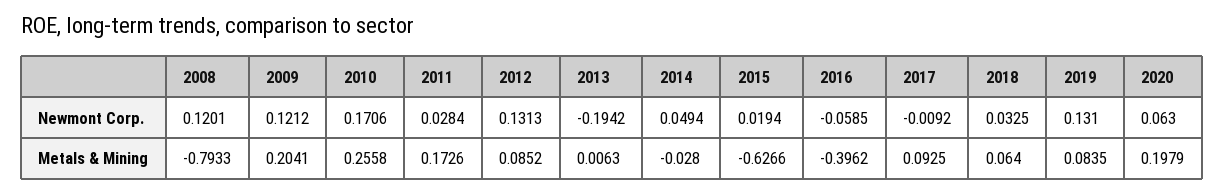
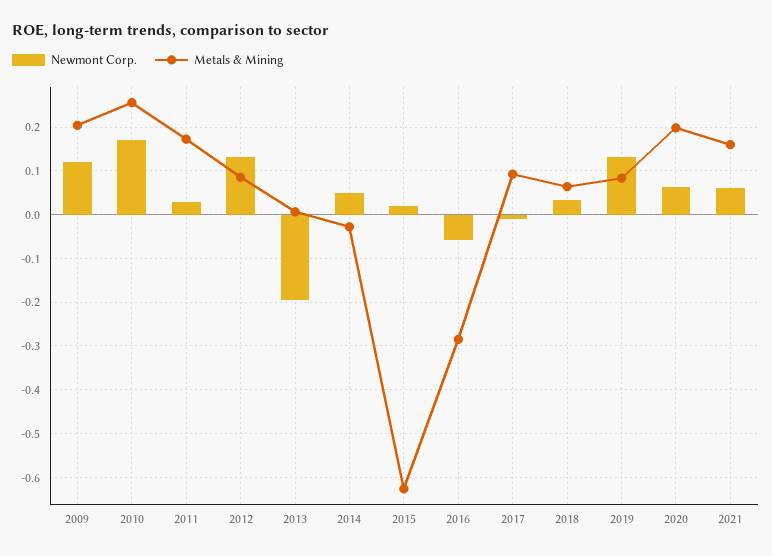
Newmont Corp., 2008: 0.1201 -> none
Metals & Mining, 2008: -0.7933 -> none
Metals & Mining, 2016: -0.3962 -> -0.28
Newmont Corp., 2021: none -> 0.06
Metals & Mining, 2021: none -> 0.16

